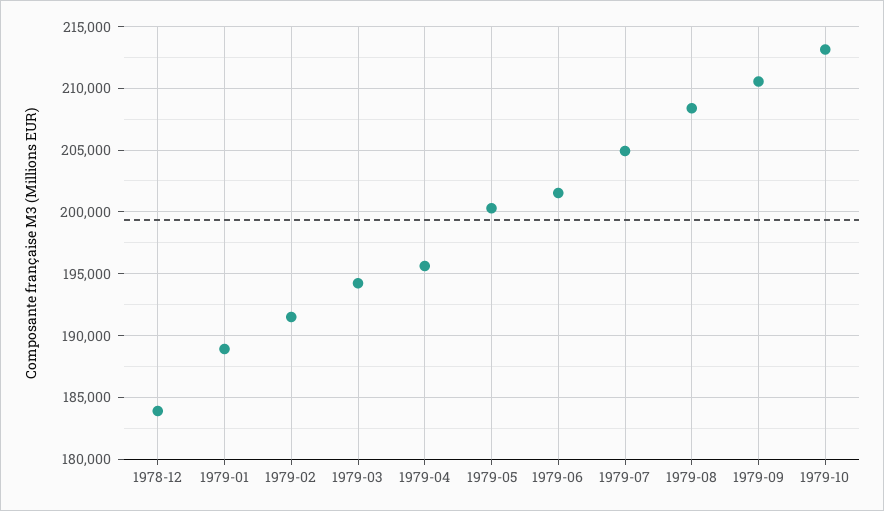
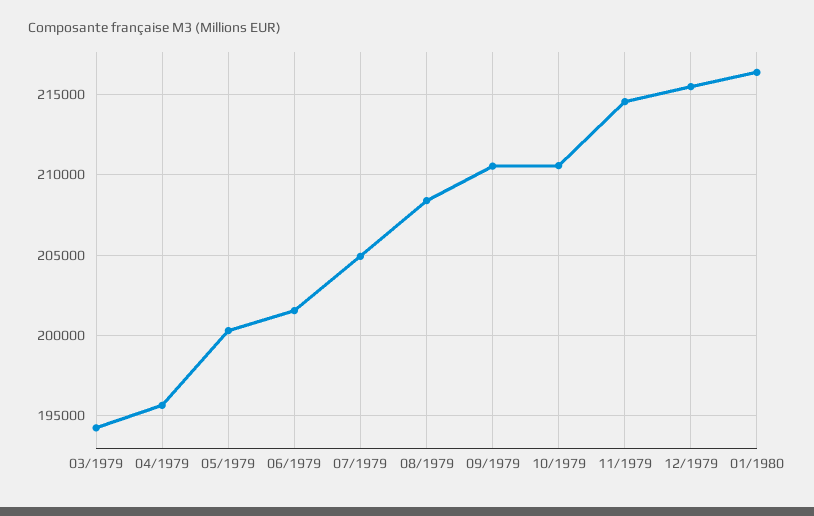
1978-12: 184000 -> none
1979-01: 189000 -> none
1979-02: 191500 -> none
1979-10: 213000 -> 210500
11/1979: none -> 214500
12/1979: none -> 215500
01/1980: none -> 216500

